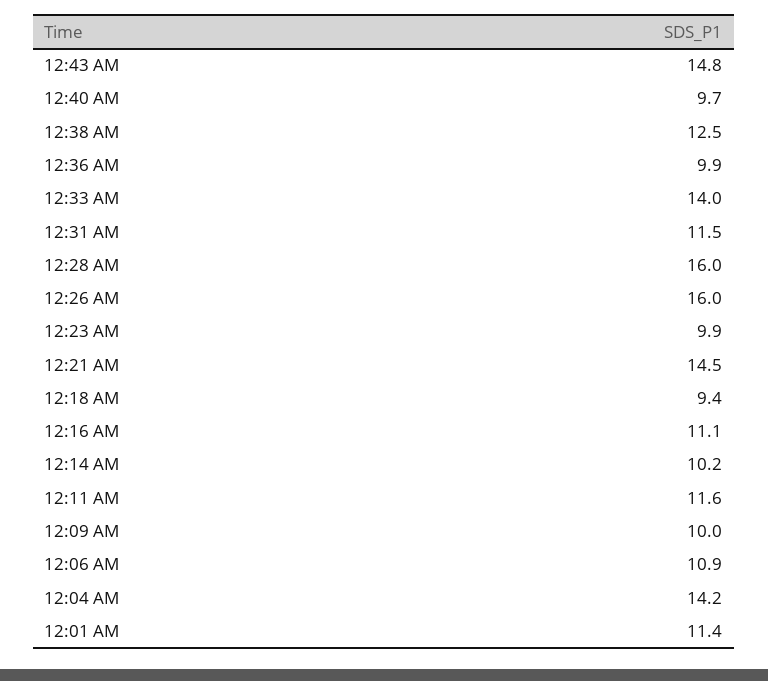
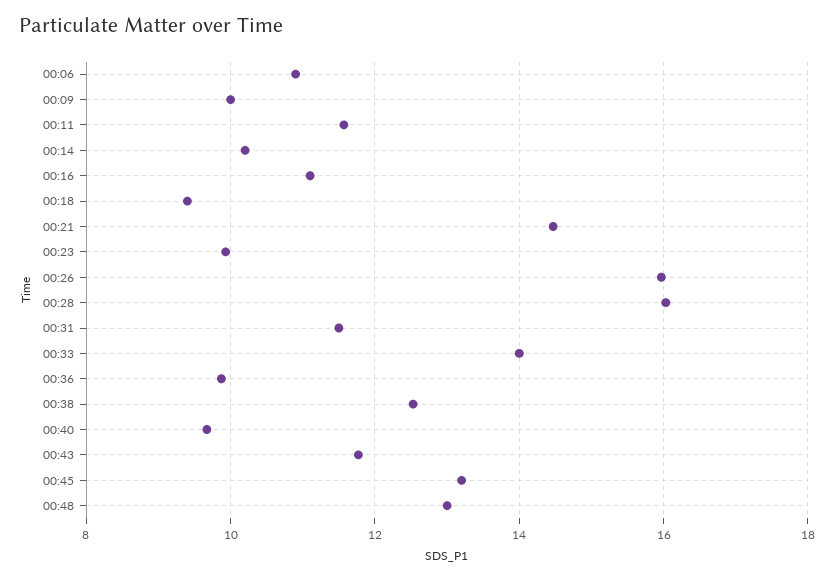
12:43 AM: 14.8 -> 11.8
12:04 AM: 14.2 -> none
12:01 AM: 11.4 -> none
00:45: none -> 13.2
00:48: none -> 13

